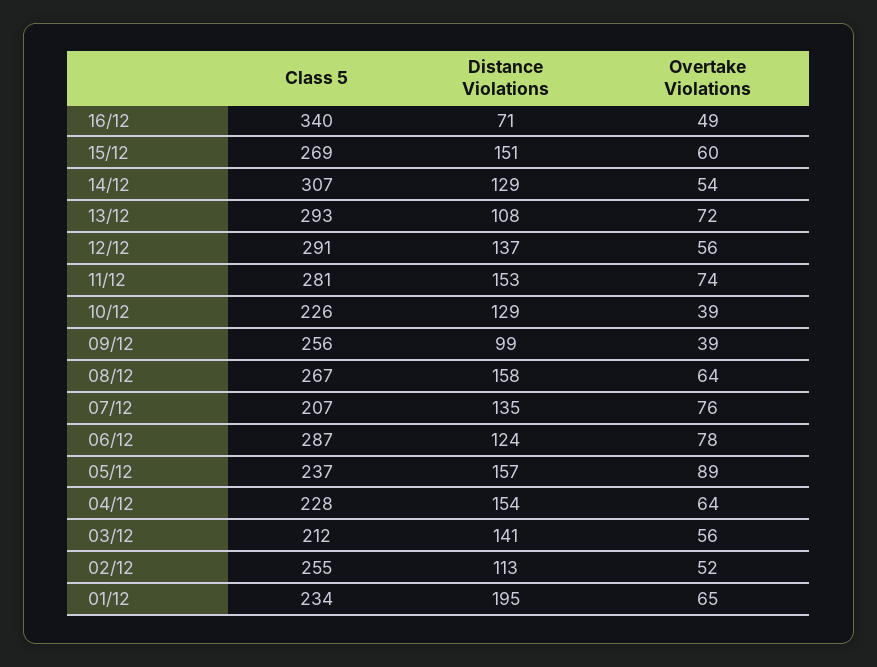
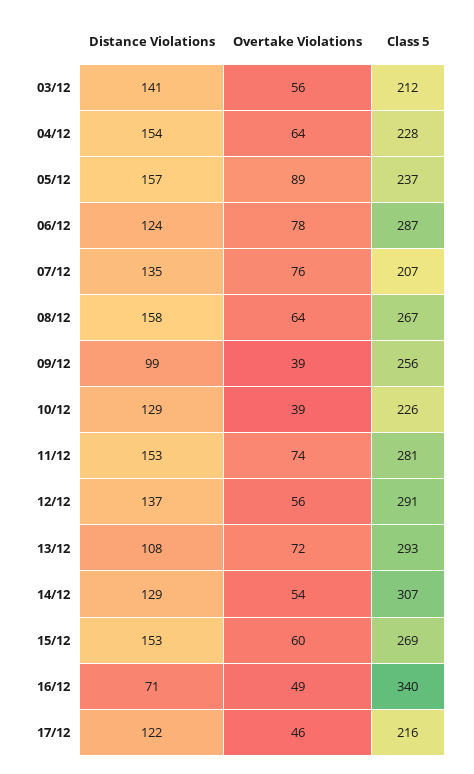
Distance Violations, 15/12: 151 -> 153
Class 5, 02/12: 255 -> none
Distance Violations, 02/12: 113 -> none
Overtake Violations, 02/12: 52 -> none
Class 5, 01/12: 234 -> none
Distance Violations, 01/12: 195 -> none
Overtake Violations, 01/12: 65 -> none
Distance Violations, 17/12: none -> 122
Overtake Violations, 17/12: none -> 46
Class 5, 17/12: none -> 216

